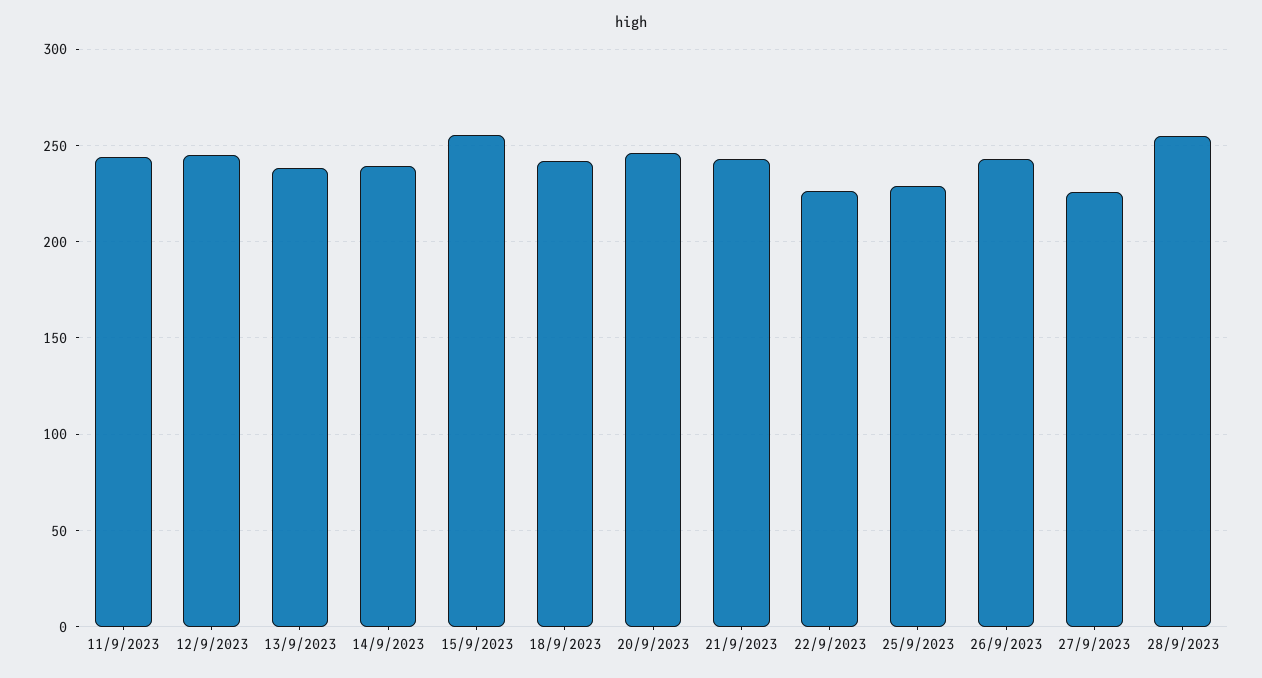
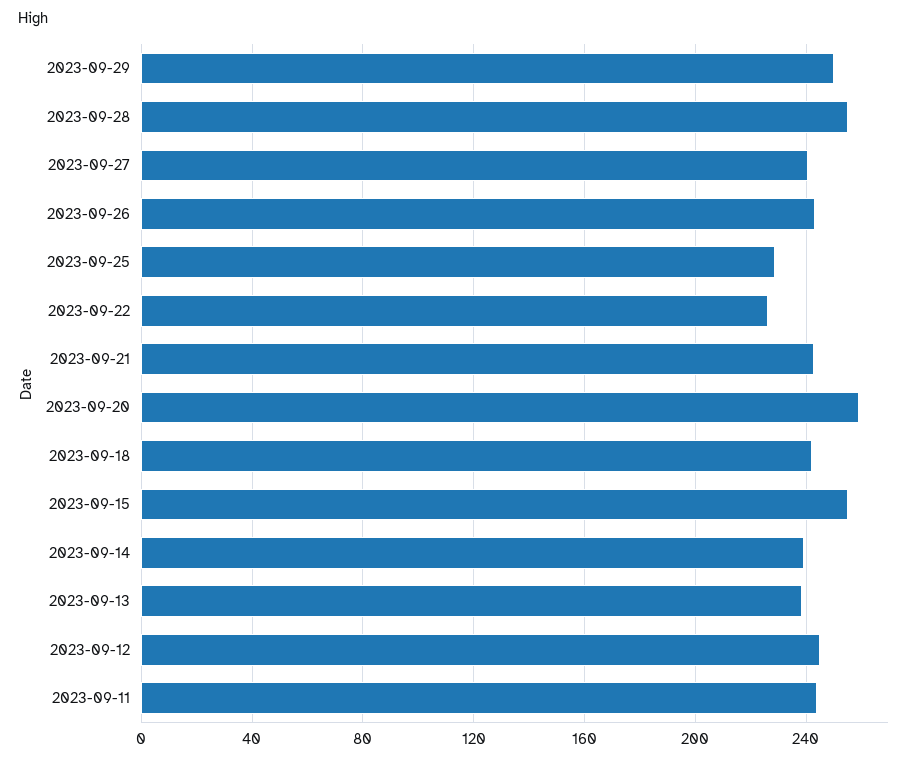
20/9/2023: 245 -> 260
27/9/2023: 225 -> 240
2023-09-29: none -> 250

